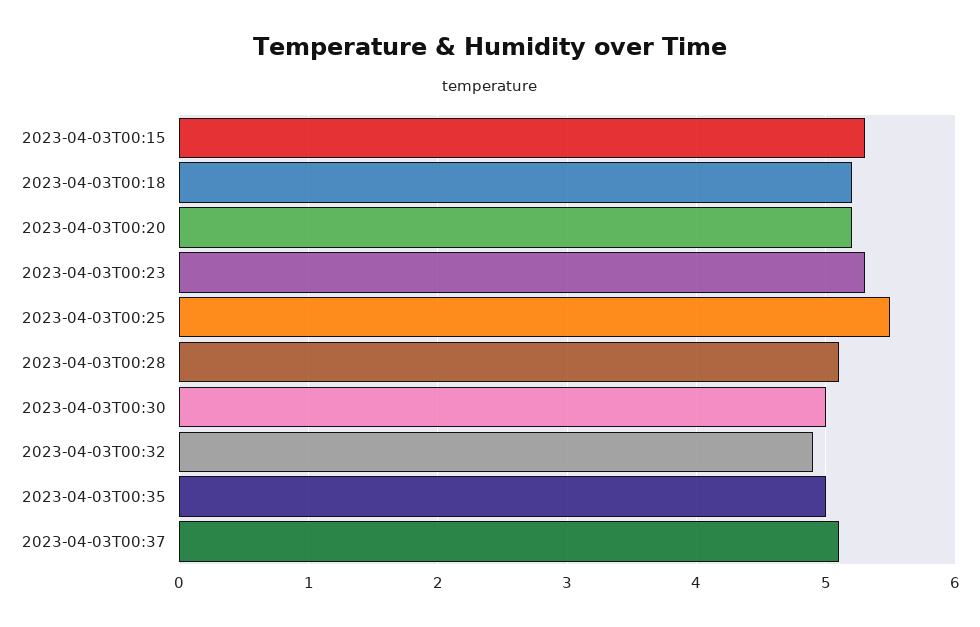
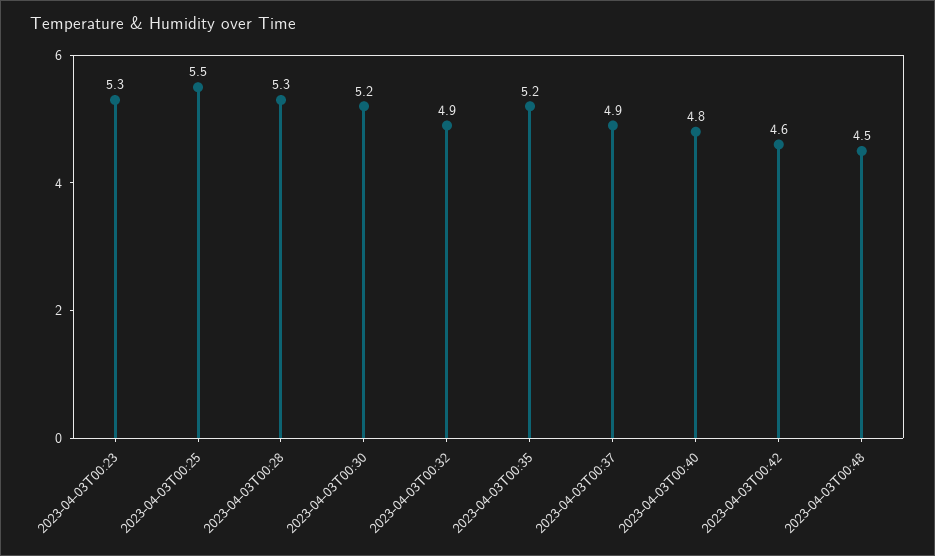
2023-04-03T00:15: 5.3 -> none
2023-04-03T00:18: 5.2 -> none
2023-04-03T00:20: 5.2 -> none
2023-04-03T00:28: 5.1 -> 5.3
2023-04-03T00:30: 5 -> 5.2
2023-04-03T00:35: 5 -> 5.2
2023-04-03T00:37: 5.1 -> 4.9
2023-04-03T00:40: none -> 4.8
2023-04-03T00:42: none -> 4.6
2023-04-03T00:48: none -> 4.5

